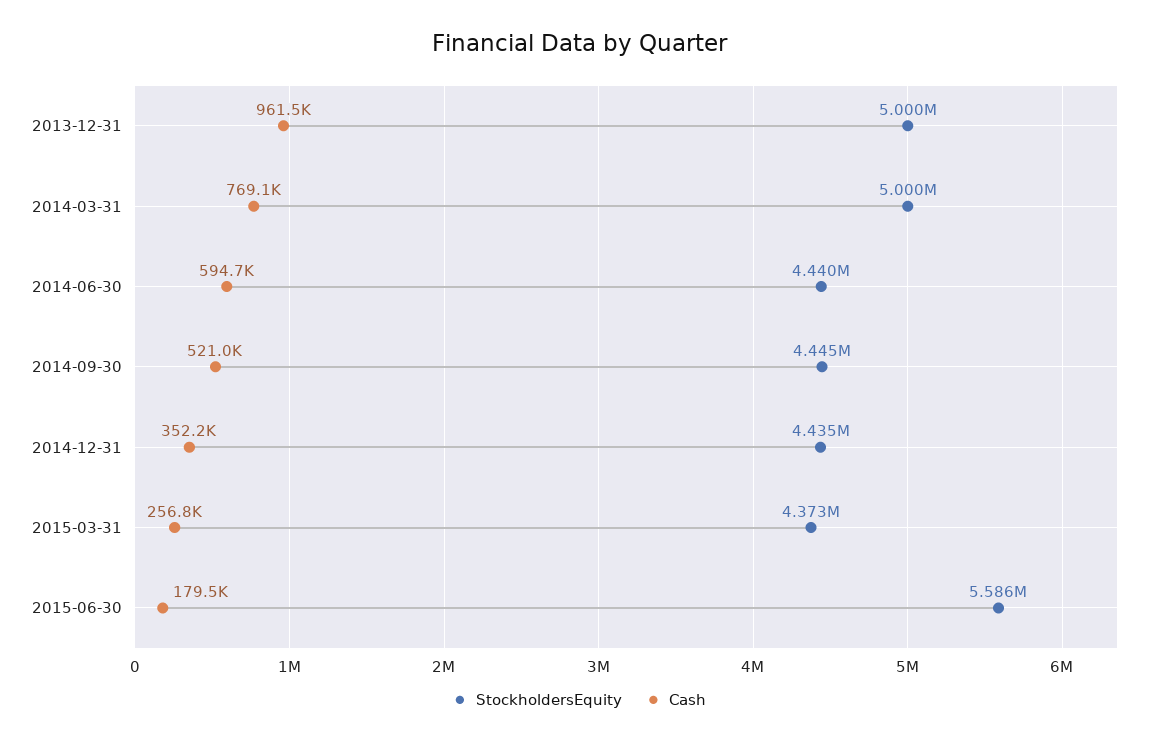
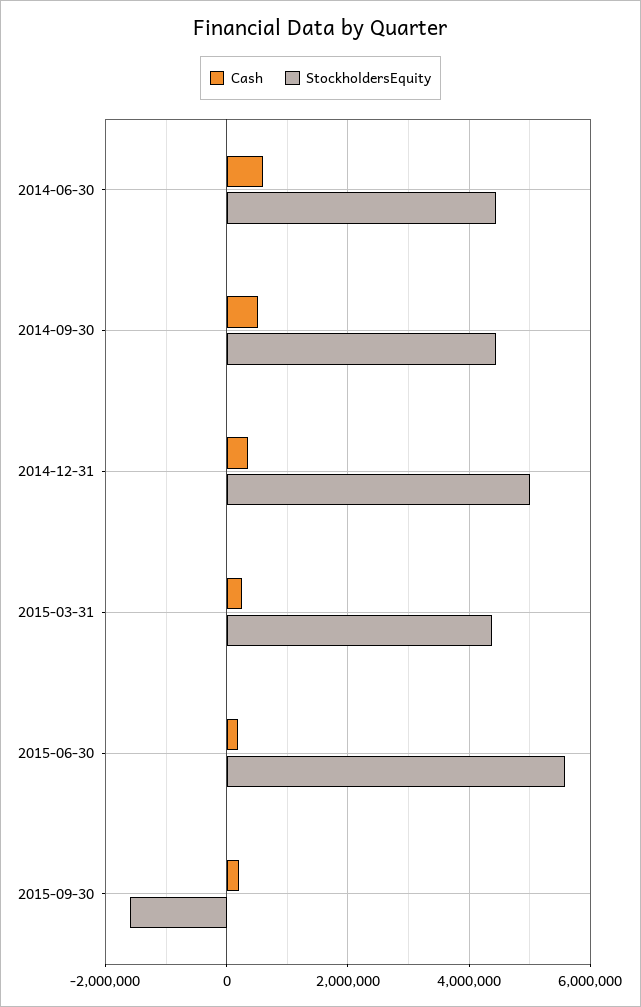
StockholdersEquity, 2013-12-31: 5000000 -> none
Cash, 2013-12-31: 961500 -> none
StockholdersEquity, 2014-03-31: 5000000 -> none
Cash, 2014-03-31: 769100 -> none
StockholdersEquity, 2014-12-31: 4435000 -> 5000000
Cash, 2015-09-30: none -> 200000
StockholdersEquity, 2015-09-30: none -> -1600000

